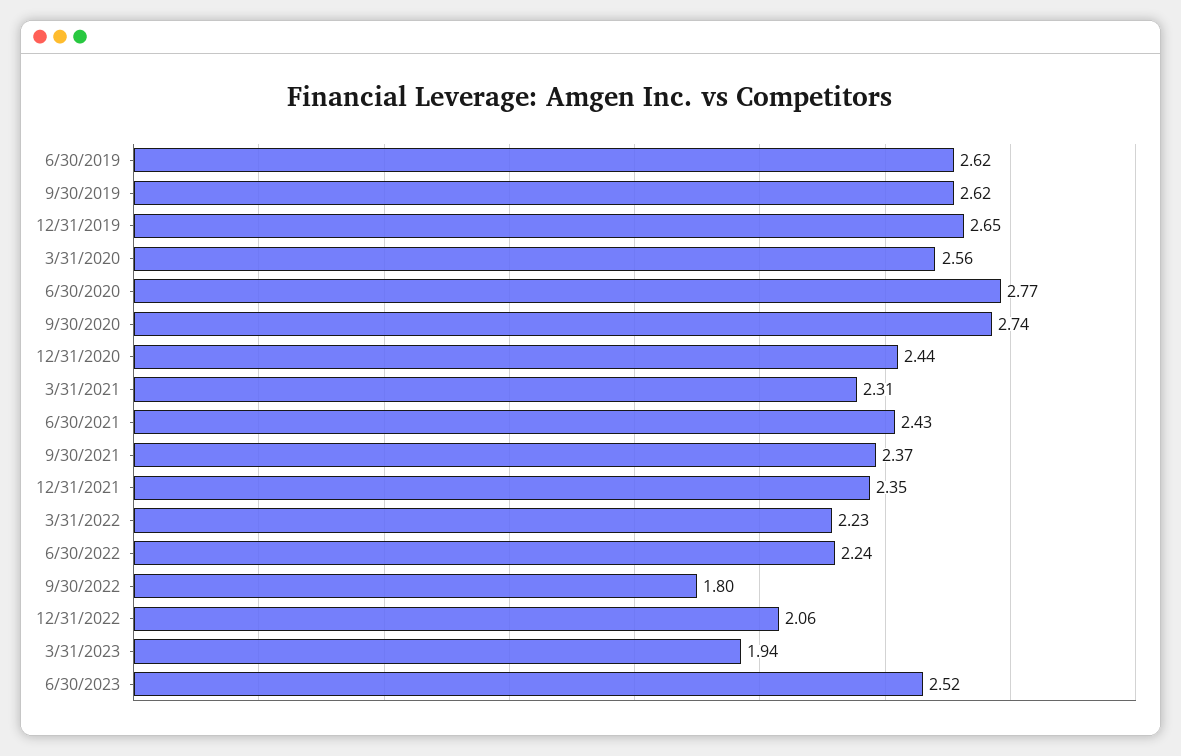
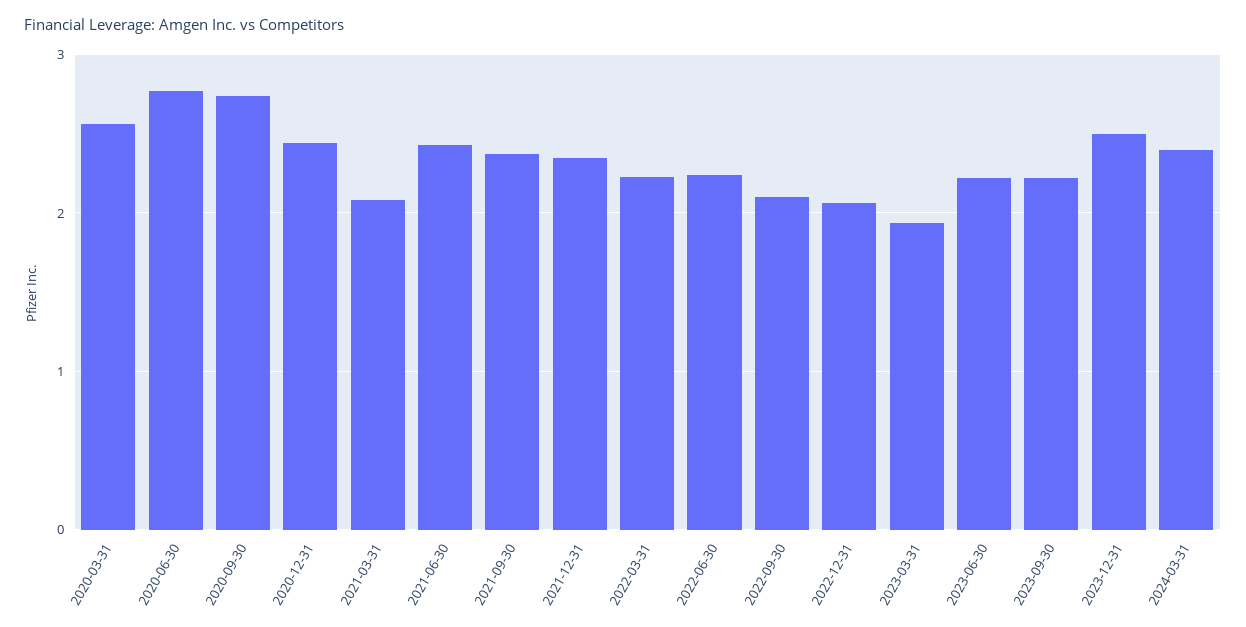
6/30/2019: 2.62 -> none
9/30/2019: 2.62 -> none
12/31/2019: 2.65 -> none
3/31/2021: 2.31 -> 2.1
9/30/2022: 1.8 -> 2.1
6/30/2023: 2.52 -> 2.2
2023-09-30: none -> 2.2
2023-12-31: none -> 2.5
2024-03-31: none -> 2.4

